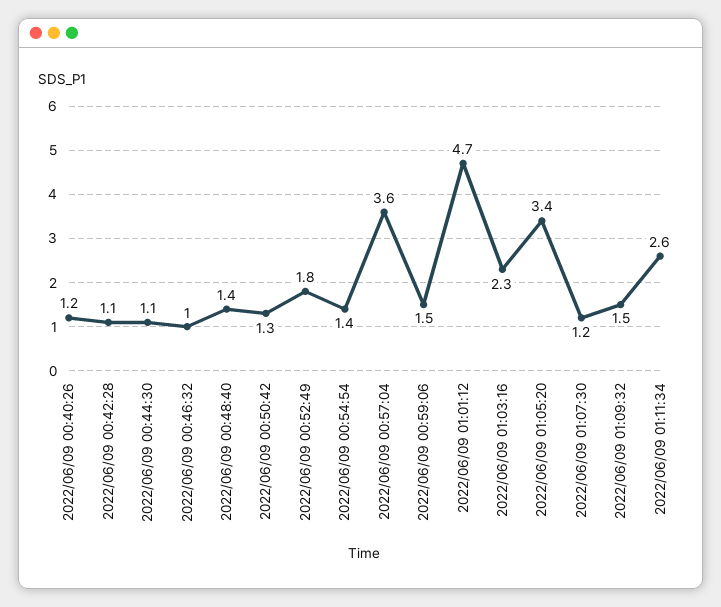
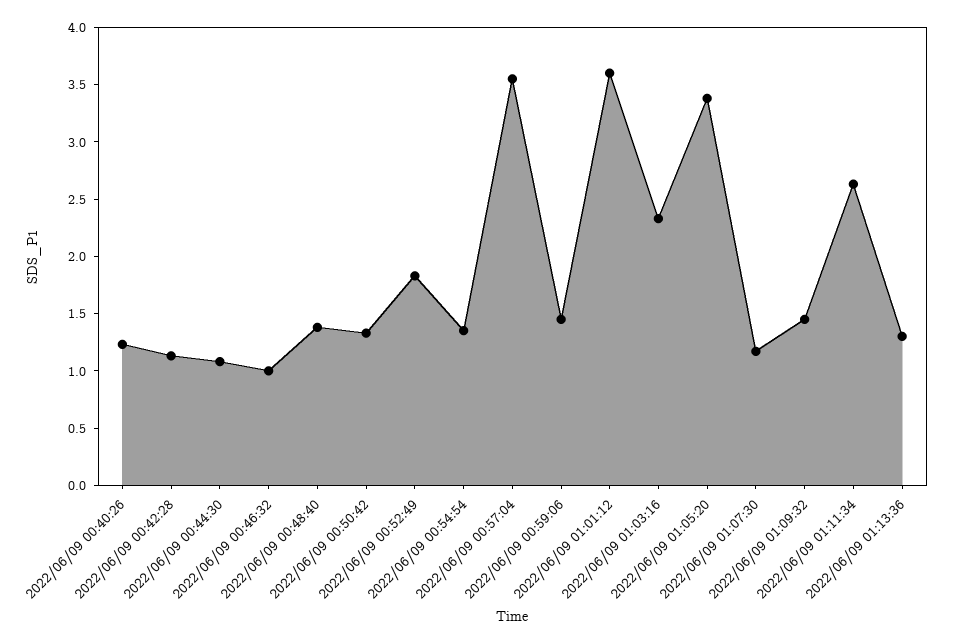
2022/06/09 01:01:12: 4.7 -> 3.6
2022/06/09 01:13:36: none -> 1.3

